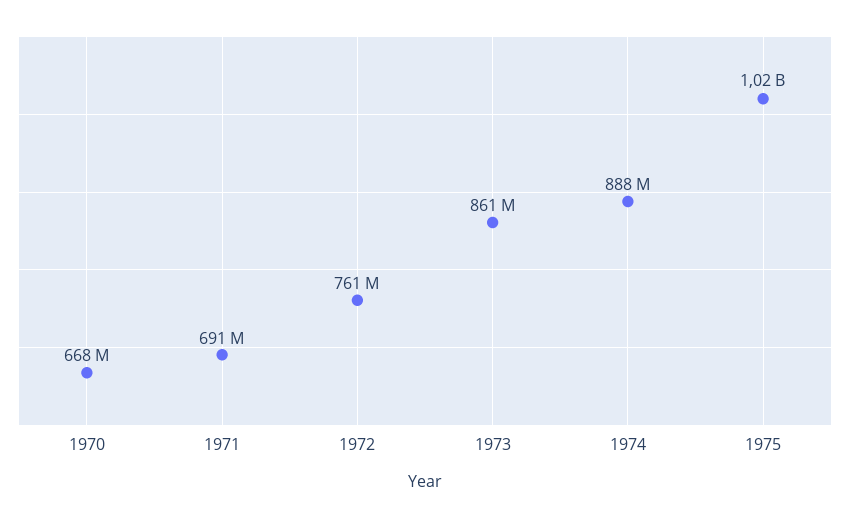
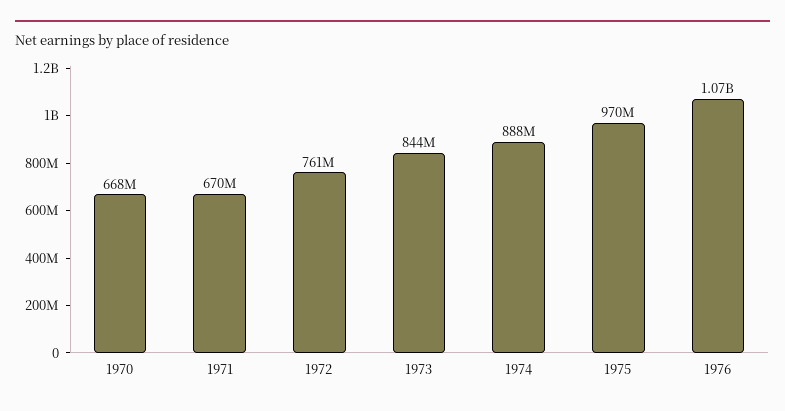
1971: 691000000 -> 670000000
1973: 861000000 -> 844000000
1975: 1020000000 -> 970000000
1976: none -> 1070000000

